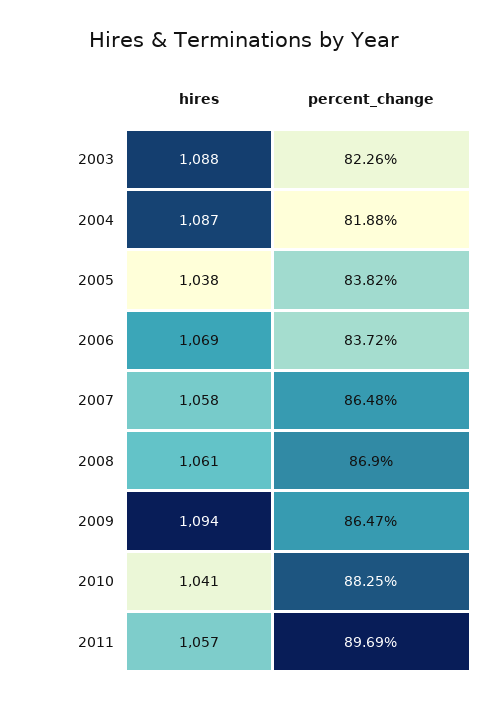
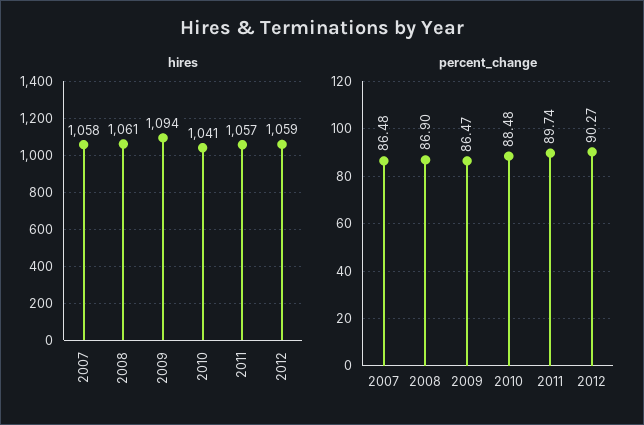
hires, 2003: 1088 -> none
percent_change, 2003: 82.26 -> none
hires, 2004: 1087 -> none
percent_change, 2004: 81.88 -> none
hires, 2005: 1038 -> none
percent_change, 2005: 83.82 -> none
hires, 2006: 1069 -> none
percent_change, 2006: 83.72 -> none
percent_change, 2010: 88.25 -> 88.48
percent_change, 2011: 89.69 -> 89.74
hires, 2012: none -> 1059
percent_change, 2012: none -> 90.27

